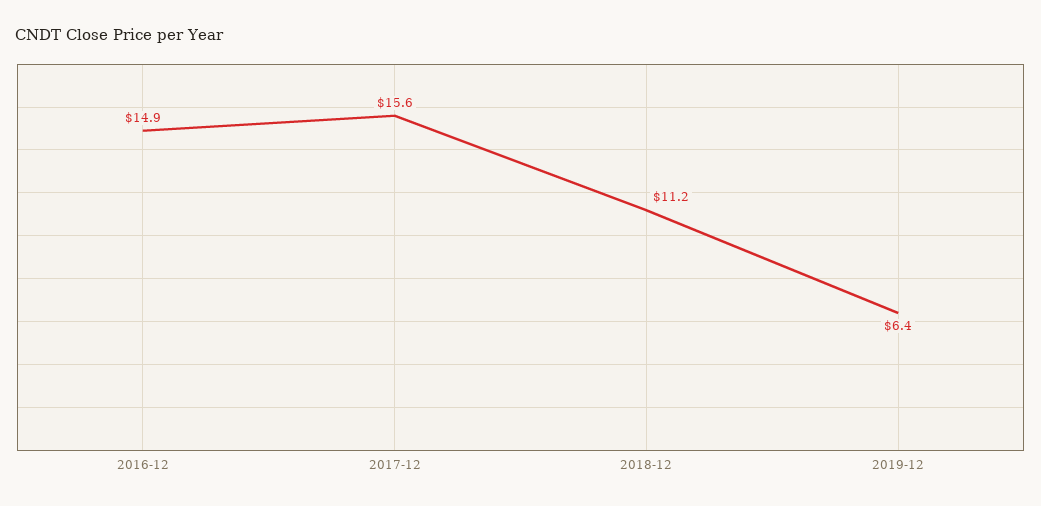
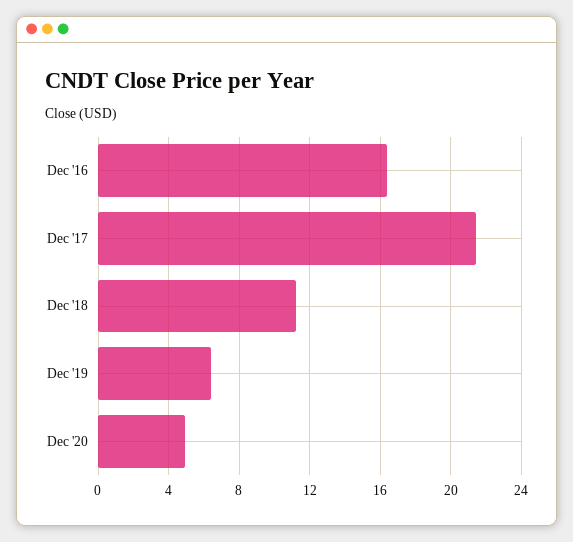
2016-12: 14.9 -> 16.5
2017-12: 15.6 -> 21.5
Dec '20: none -> 5

